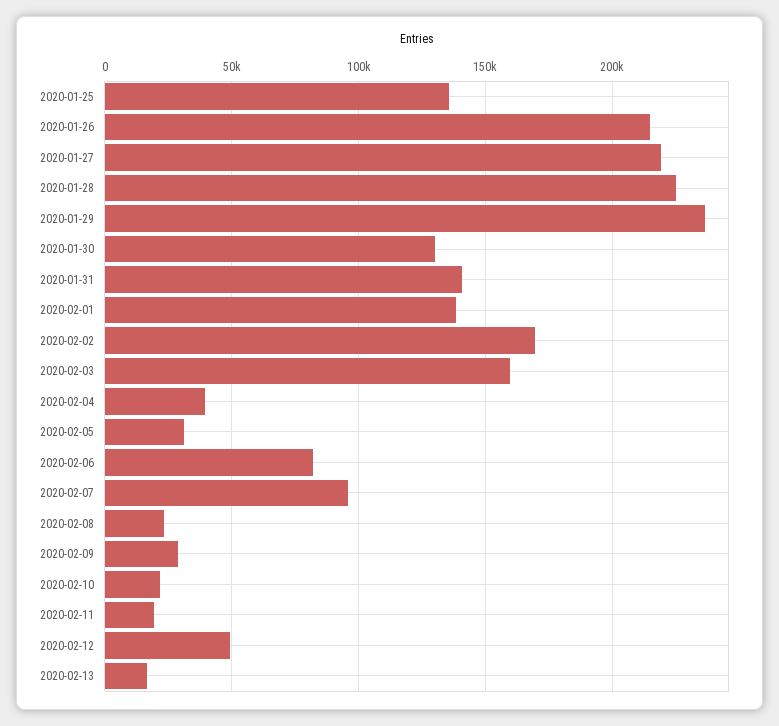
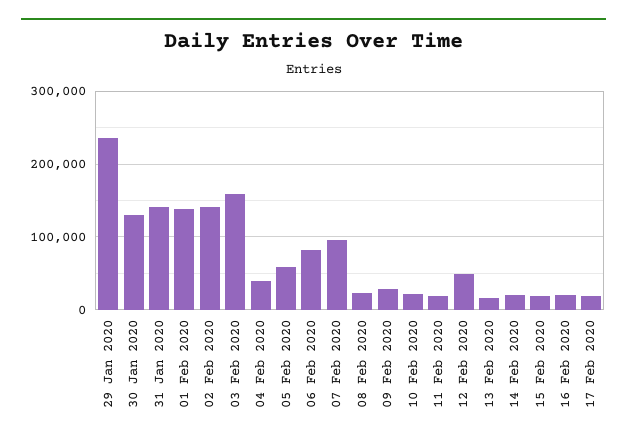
2020-01-25: 135000 -> none
2020-01-26: 215000 -> none
2020-01-27: 220000 -> none
2020-01-28: 225000 -> none
2020-02-02: 170000 -> 140000
2020-02-05: 30000 -> 60000
14 Feb 2020: none -> 20000
15 Feb 2020: none -> 20000
16 Feb 2020: none -> 20000
17 Feb 2020: none -> 20000

